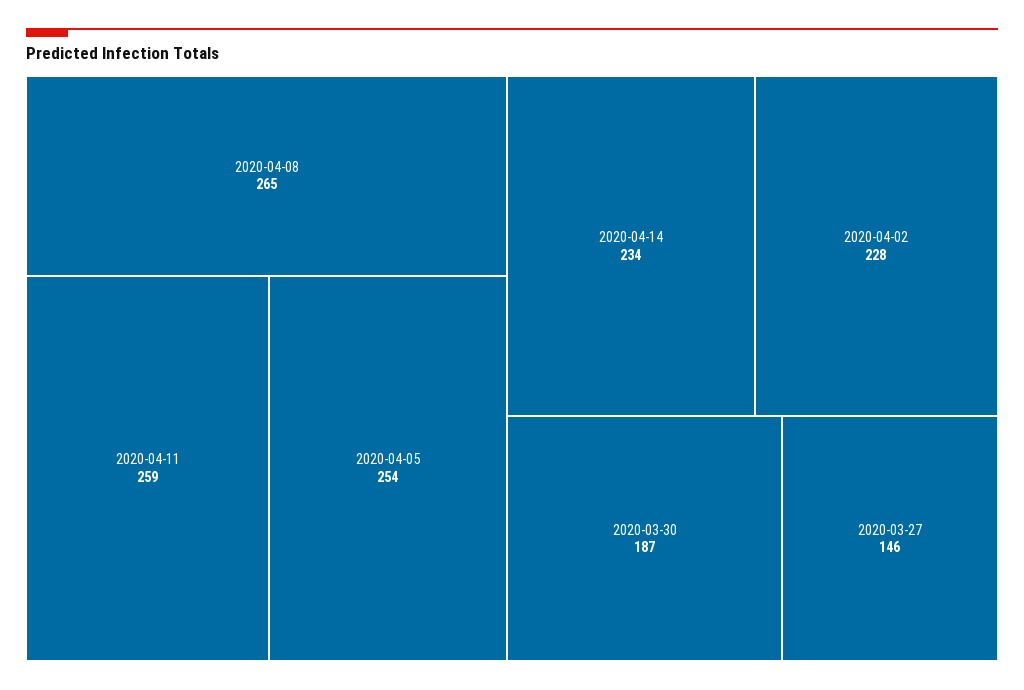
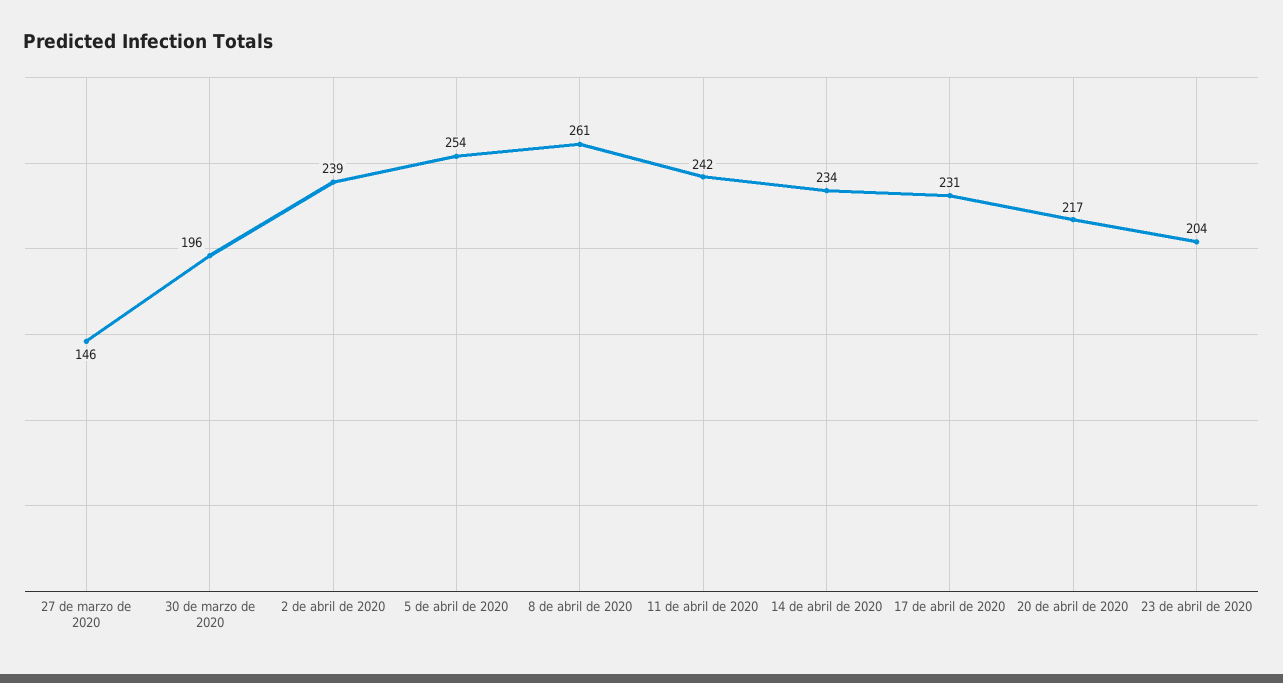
2020-04-08: 265 -> 261
2020-04-11: 259 -> 242
2020-04-02: 228 -> 239
2020-03-30: 187 -> 196
17 de abril de 2020: none -> 231
20 de abril de 2020: none -> 217
23 de abril de 2020: none -> 204

